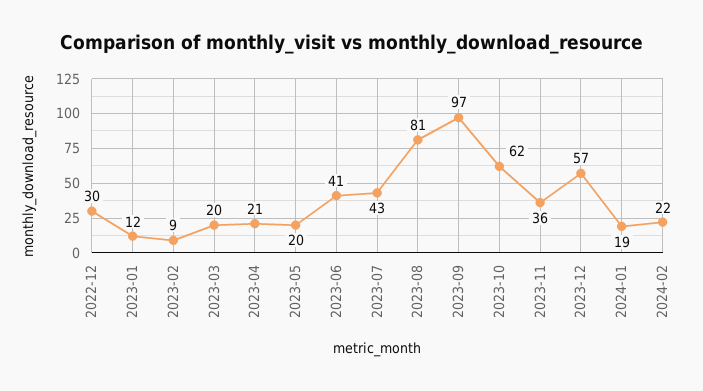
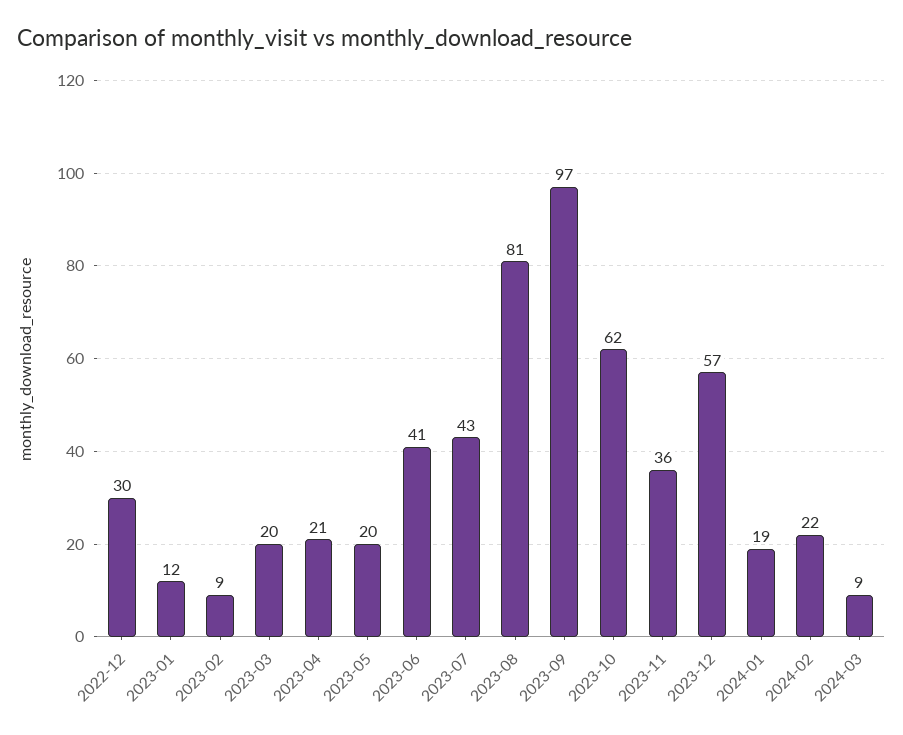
2024-03: none -> 9

